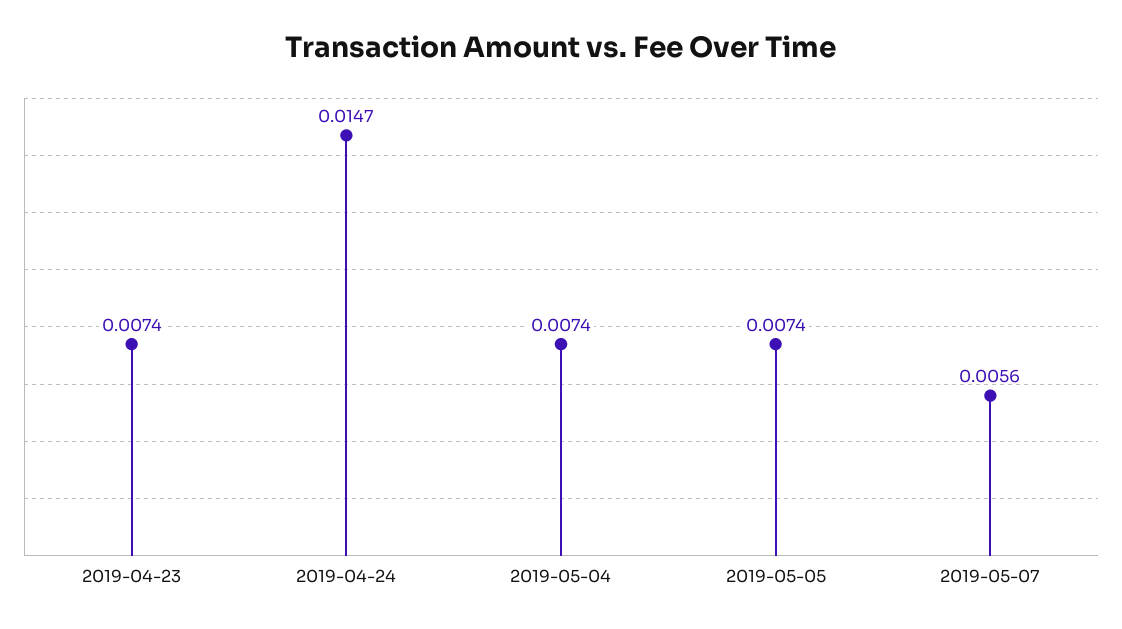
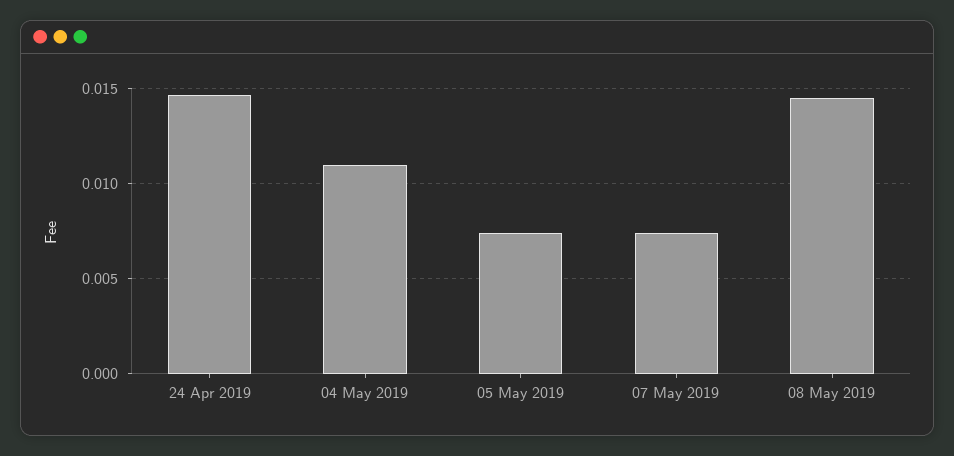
2019-04-23: 0.0074 -> none
2019-05-04: 0.0074 -> 0.011
2019-05-07: 0.0056 -> 0.0075
08 May 2019: none -> 0.0145

